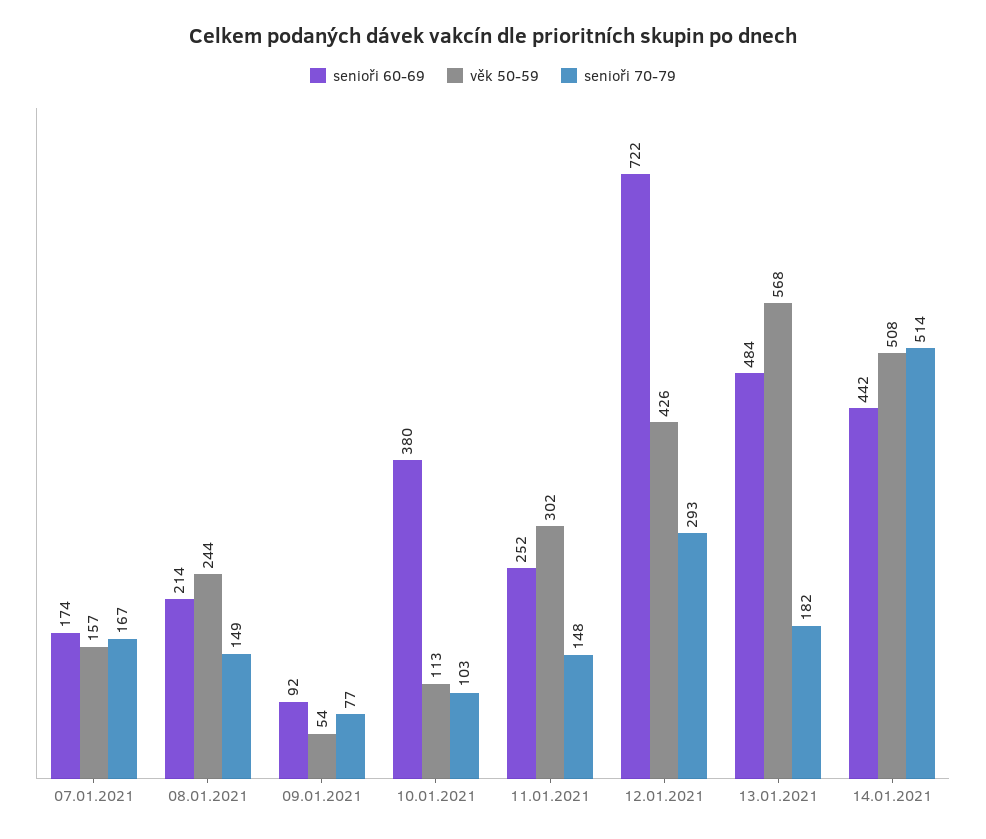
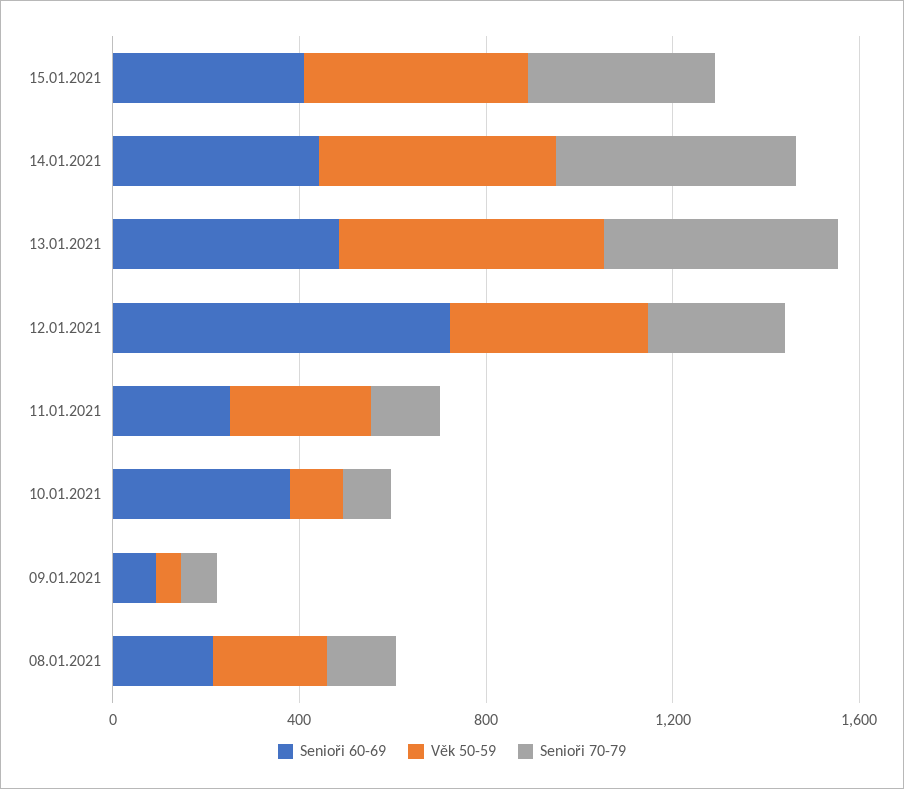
senioři 60-69, 07.01.2021: 174 -> none
věk 50-59, 07.01.2021: 157 -> none
senioři 70-79, 07.01.2021: 167 -> none
senioři 70-79, 13.01.2021: 182 -> 500
senioři 60-69, 15.01.2021: none -> 400
věk 50-59, 15.01.2021: none -> 500
senioři 70-79, 15.01.2021: none -> 400

